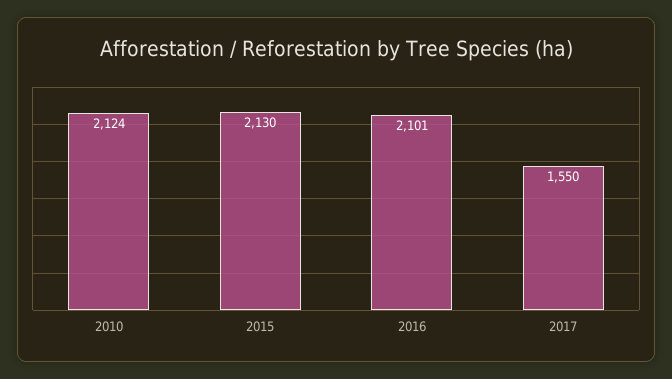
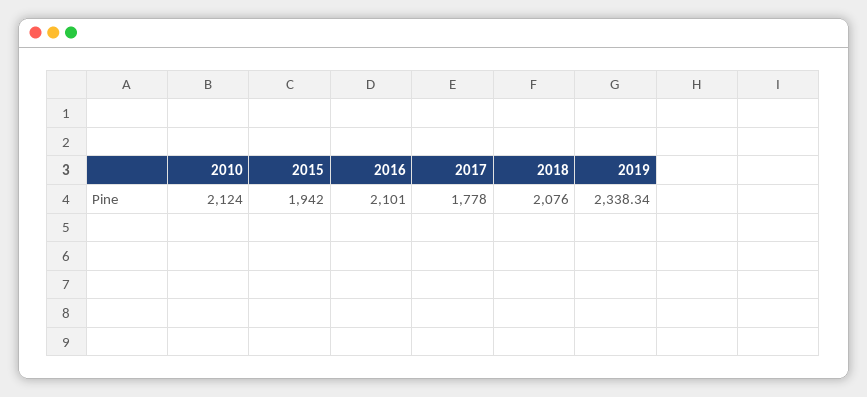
2015: 2130 -> 1942
2017: 1550 -> 1778
2018: none -> 2076
2019: none -> 2338.34

